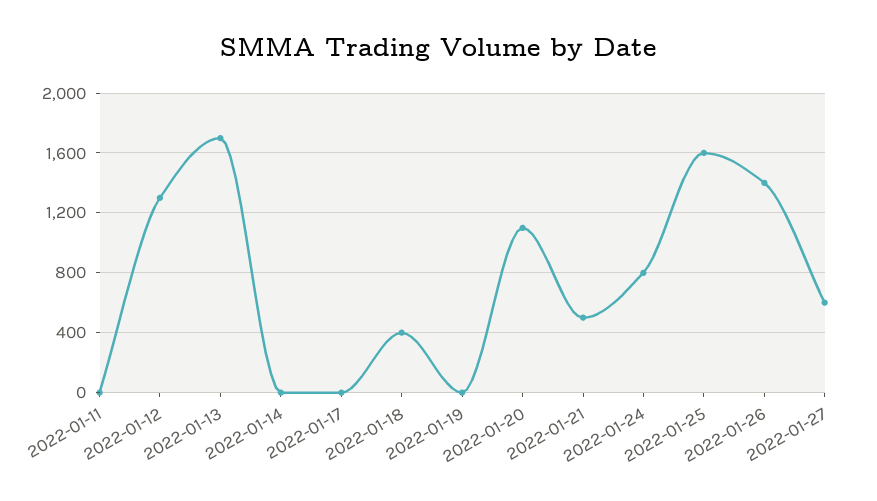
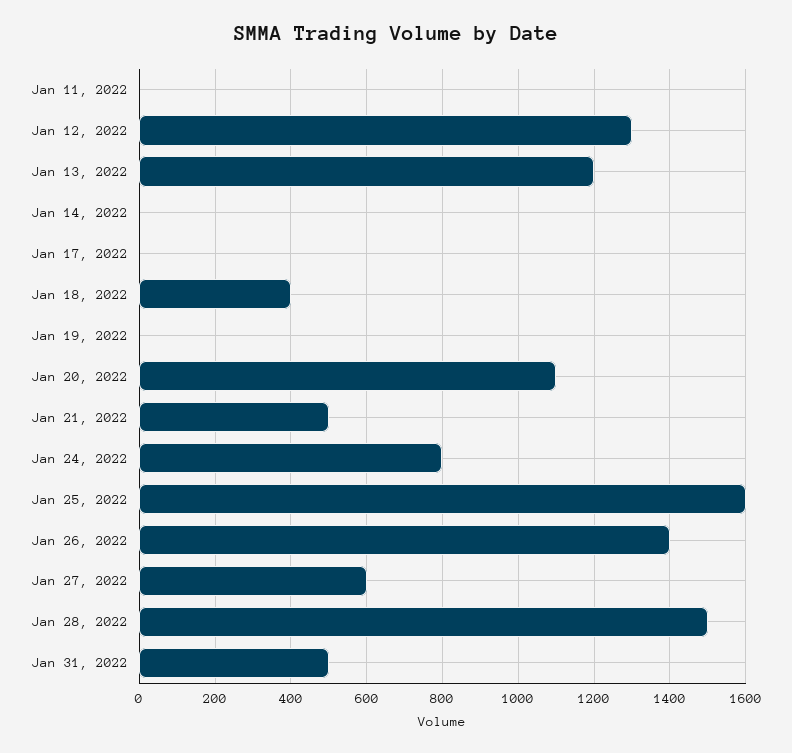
2022-01-13: 1700 -> 1200
Jan 28, 2022: none -> 1500
Jan 31, 2022: none -> 500

